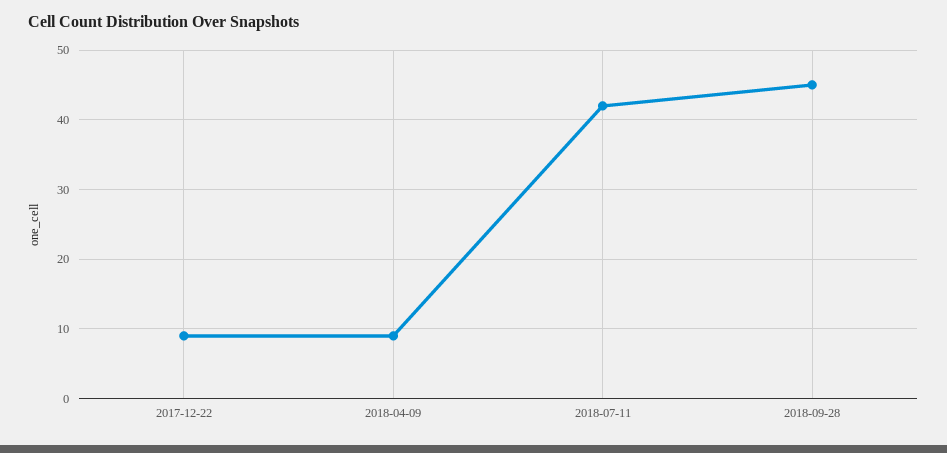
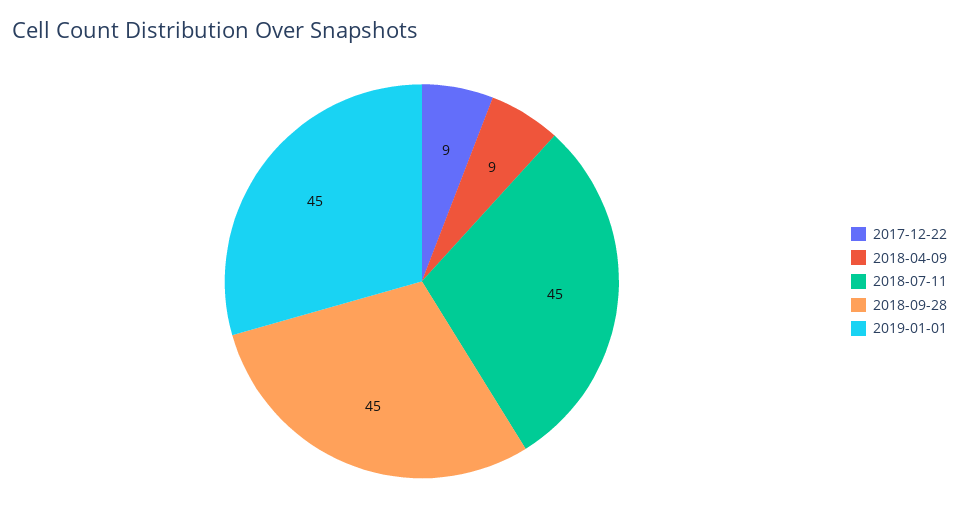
2018-07-11: 42 -> 45
2019-01-01: none -> 45

